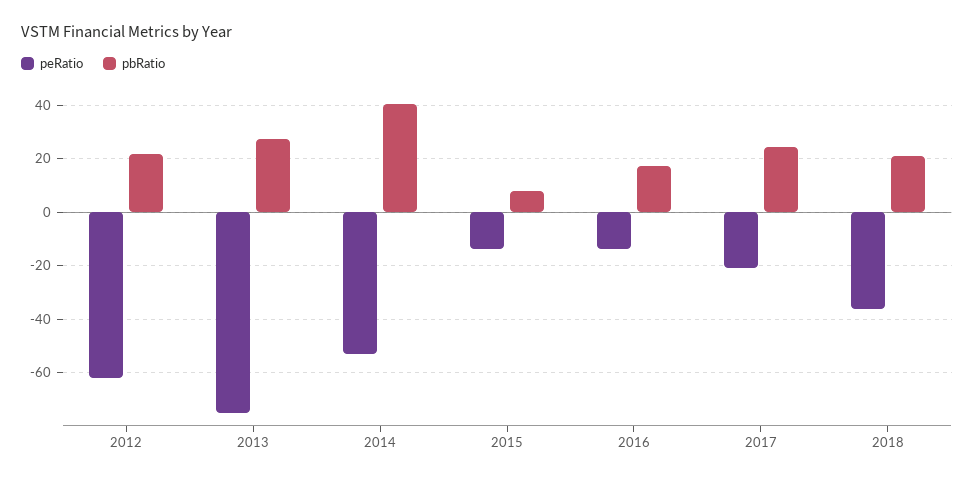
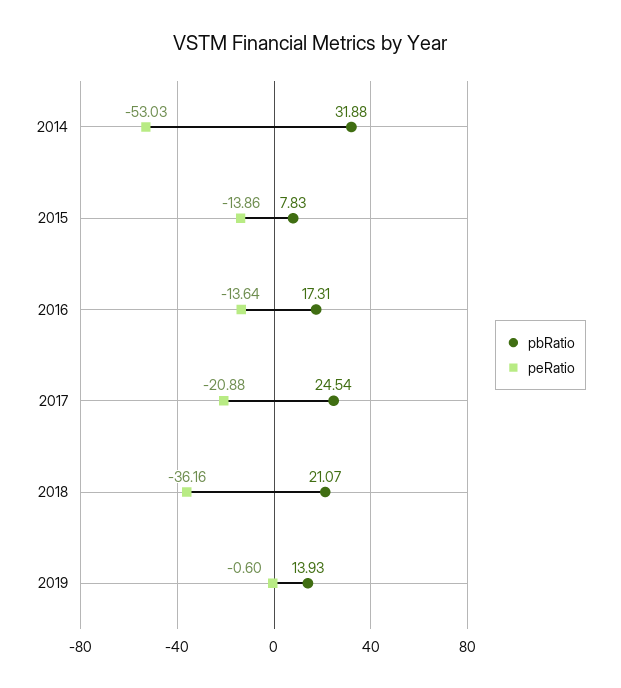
peRatio, 2012: -62.5 -> none
pbRatio, 2012: 22.5 -> none
peRatio, 2013: -75 -> none
pbRatio, 2013: 27.5 -> none
pbRatio, 2014: 40 -> 31.88
pbRatio, 2019: none -> 13.93
peRatio, 2019: none -> -0.6

